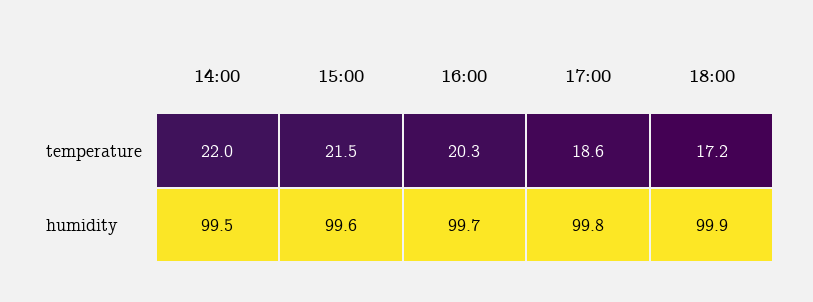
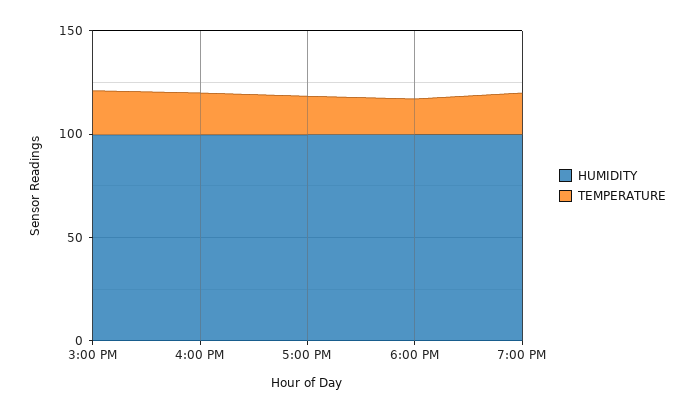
temperature, 14:00: 22 -> none
humidity, 14:00: 99.5 -> none
humidity, 7:00 PM: none -> 100
temperature, 7:00 PM: none -> 20

